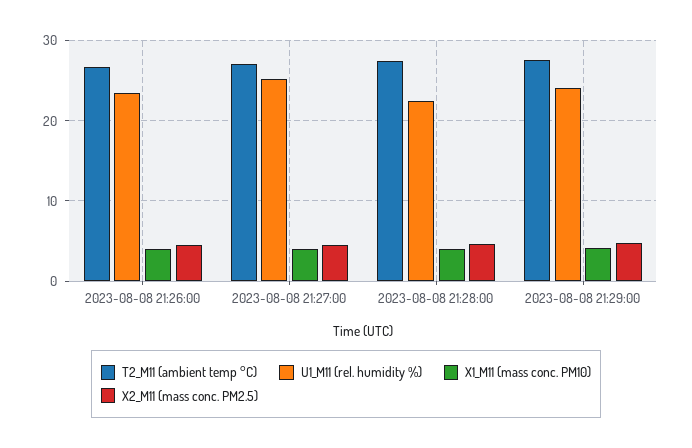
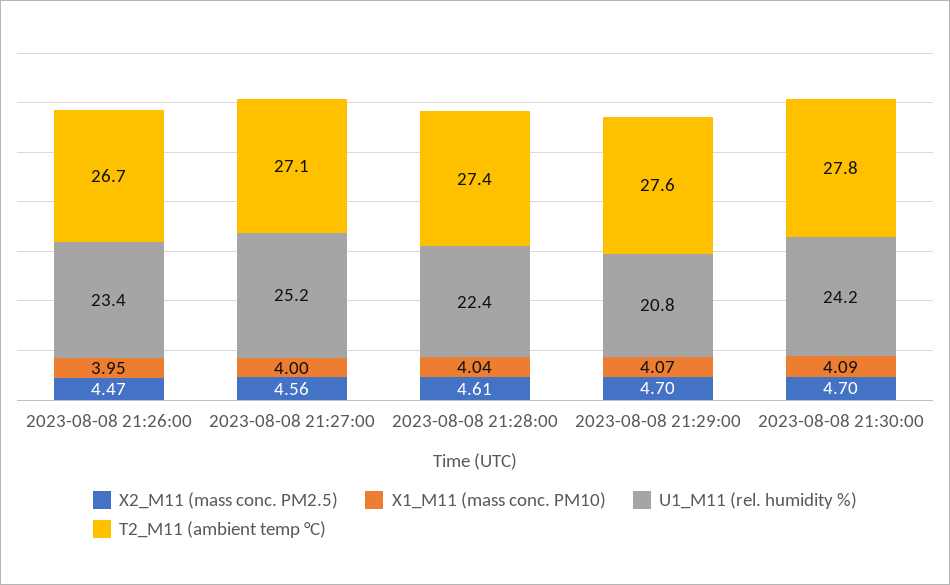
U1_M11 (rel. humidity %), 2023-08-08 21:29:00: 24 -> 20.8
X2_M11 (mass conc. PM2.5), 2023-08-08 21:30:00: none -> 4.7
X1_M11 (mass conc. PM10), 2023-08-08 21:30:00: none -> 4.09
U1_M11 (rel. humidity %), 2023-08-08 21:30:00: none -> 24.2
T2_M11 (ambient temp °C), 2023-08-08 21:30:00: none -> 27.8

